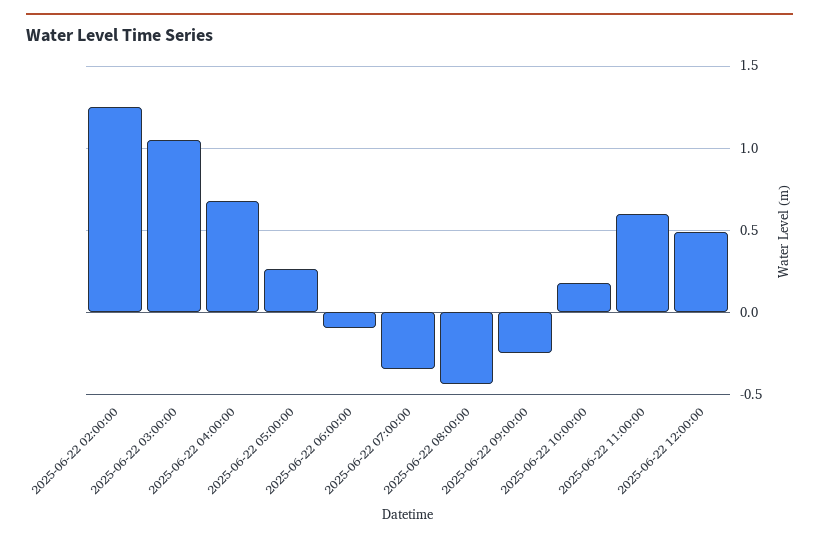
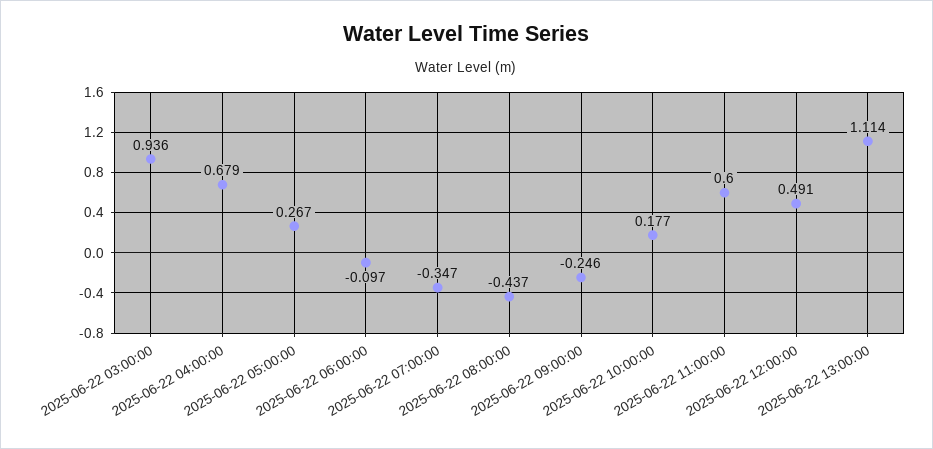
2025-06-22 02:00:00: 1.25 -> none
2025-06-22 03:00:00: 1.05 -> 0.936
2025-06-22 13:00:00: none -> 1.114

